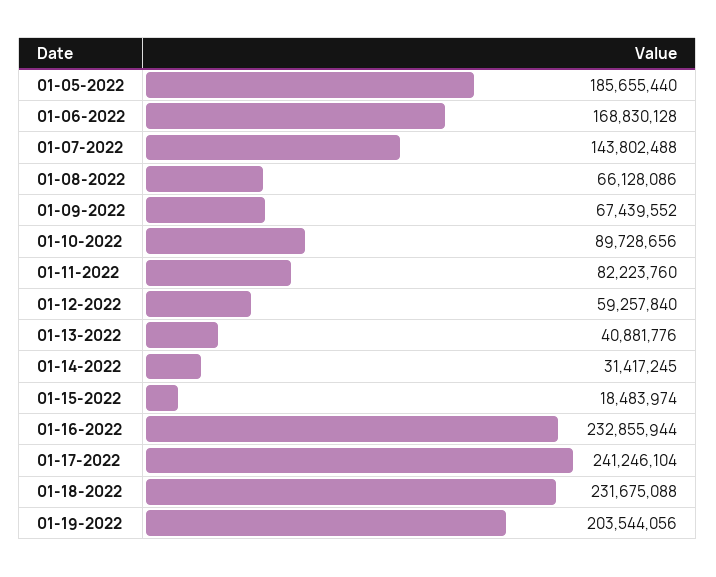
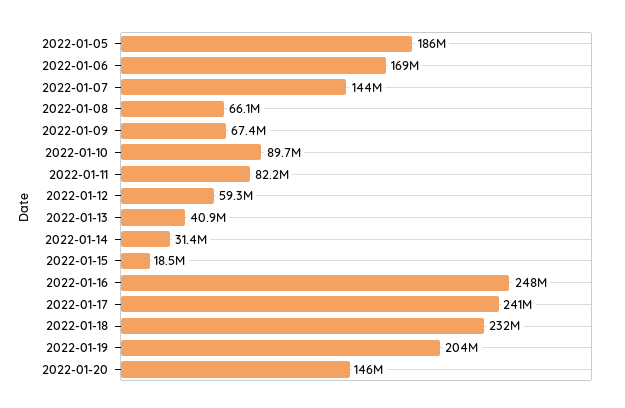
01-16-2022: 232855944 -> 248000000
2022-01-20: none -> 146000000

